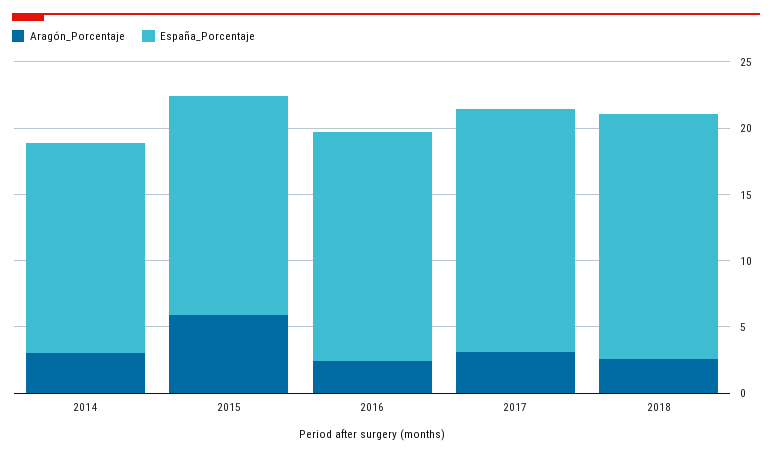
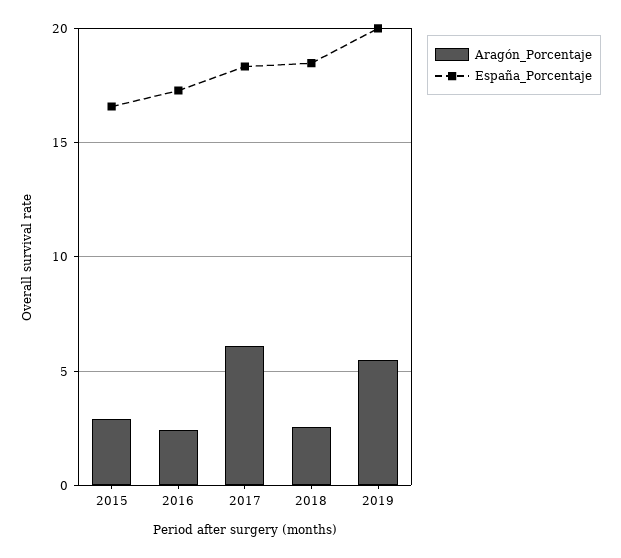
Aragón_Porcentaje, 2014: 3 -> none
España_Porcentaje, 2014: 16 -> none
Aragón_Porcentaje, 2015: 6 -> 3
Aragón_Porcentaje, 2017: 3 -> 6
Aragón_Porcentaje, 2019: none -> 5.5
España_Porcentaje, 2019: none -> 20

